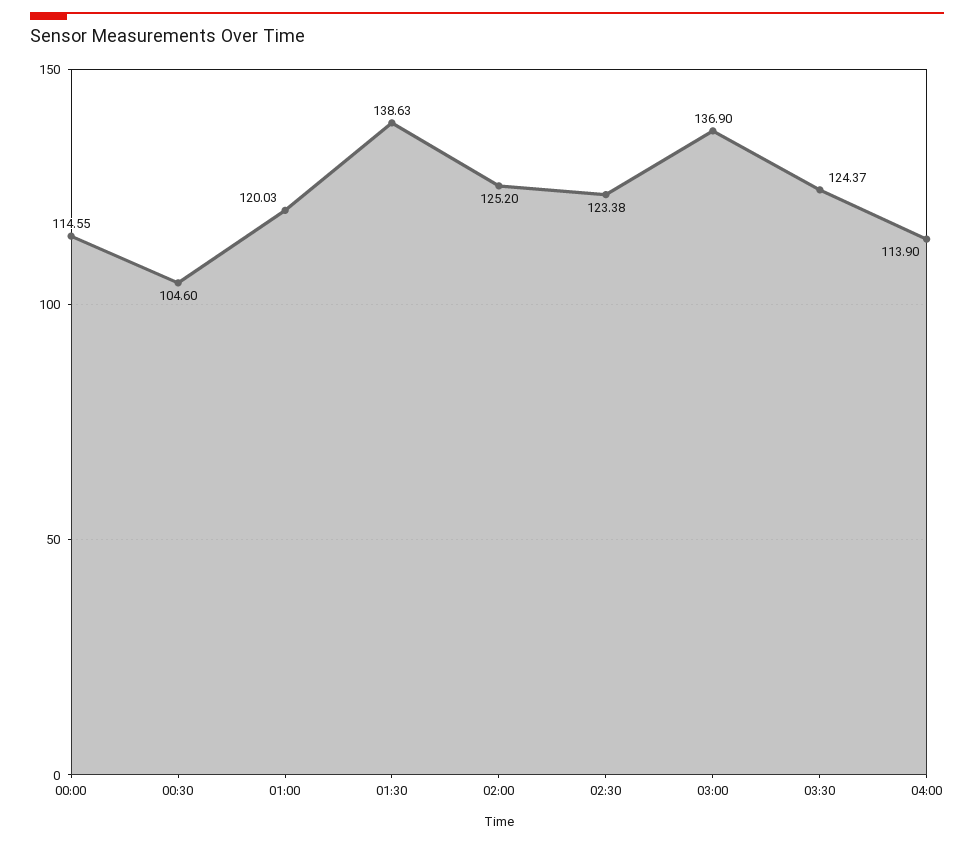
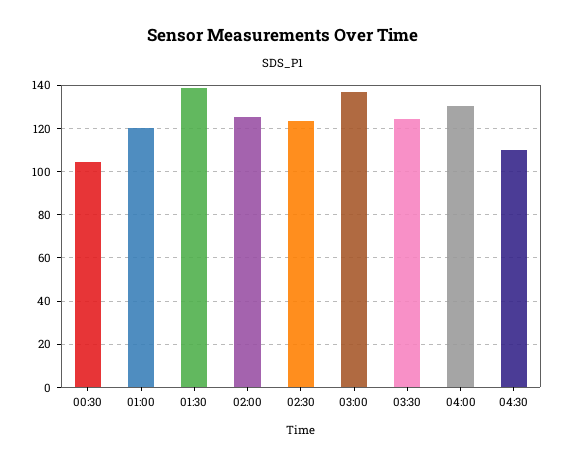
00:00: 114.55 -> none
04:00: 113.9 -> 130
04:30: none -> 110

